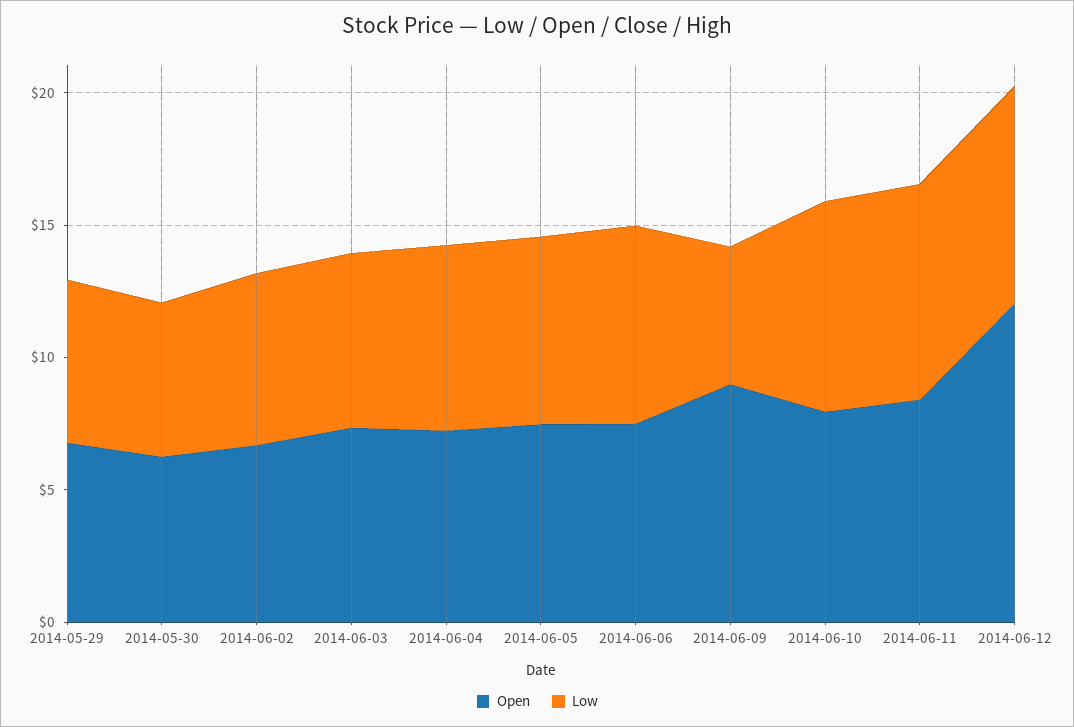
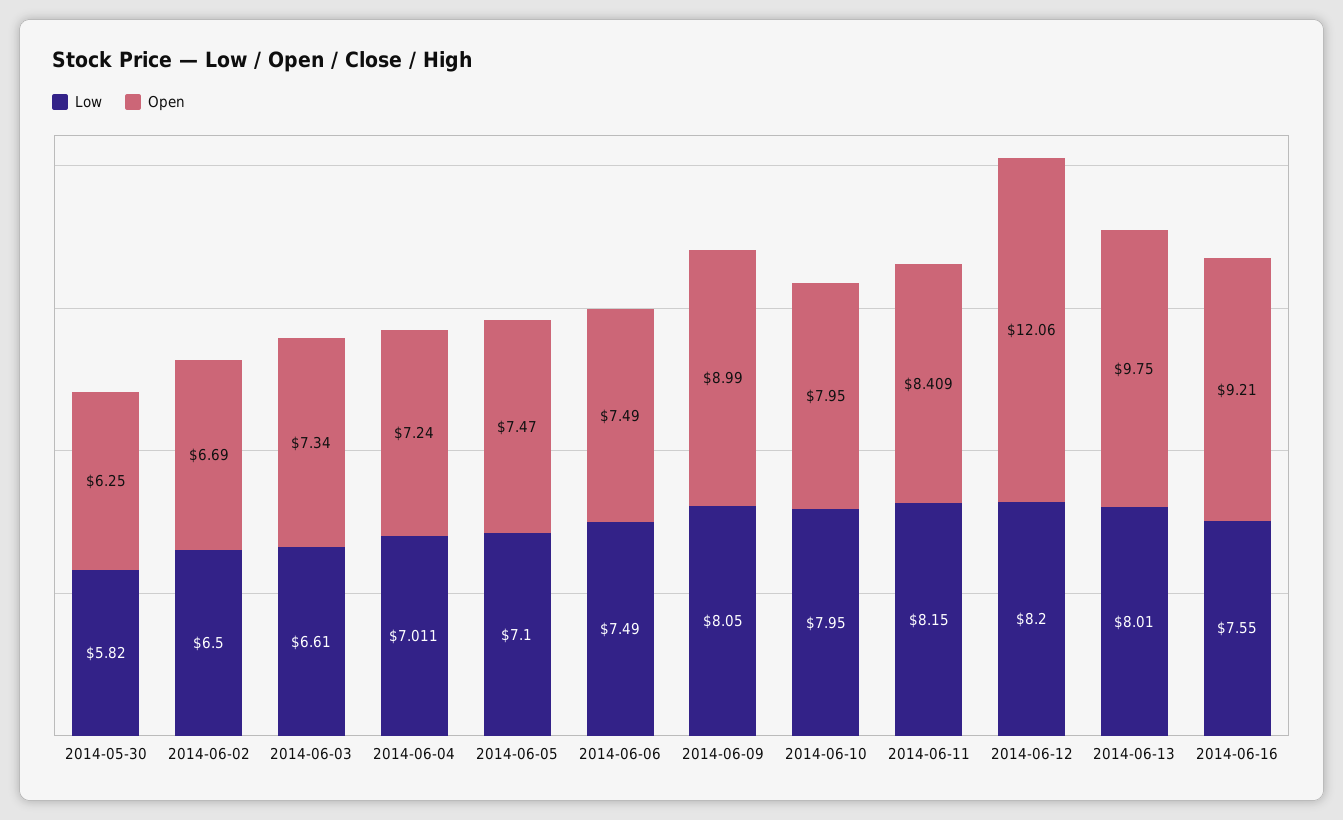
Open, 2014-05-29: 7 -> none
Low, 2014-05-29: 6 -> none
Low, 2014-06-09: 5 -> 8.05
Low, 2014-06-13: none -> 8.01
Open, 2014-06-13: none -> 9.75
Low, 2014-06-16: none -> 7.55
Open, 2014-06-16: none -> 9.21

